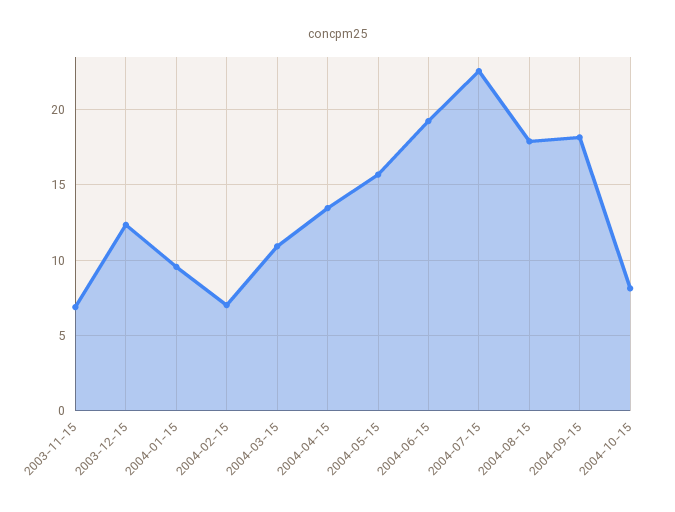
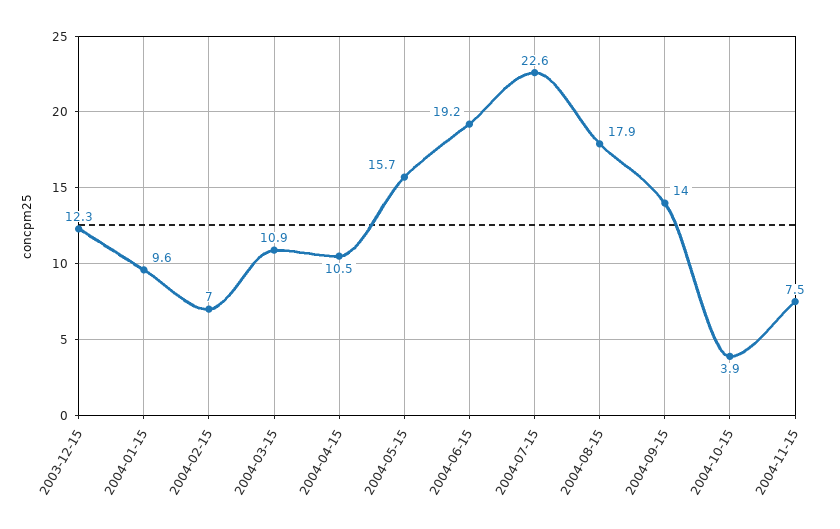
2003-11-15: 7 -> none
2004-04-15: 13.5 -> 10.5
2004-09-15: 18 -> 14
2004-10-15: 8 -> 3.9
2004-11-15: none -> 7.5

